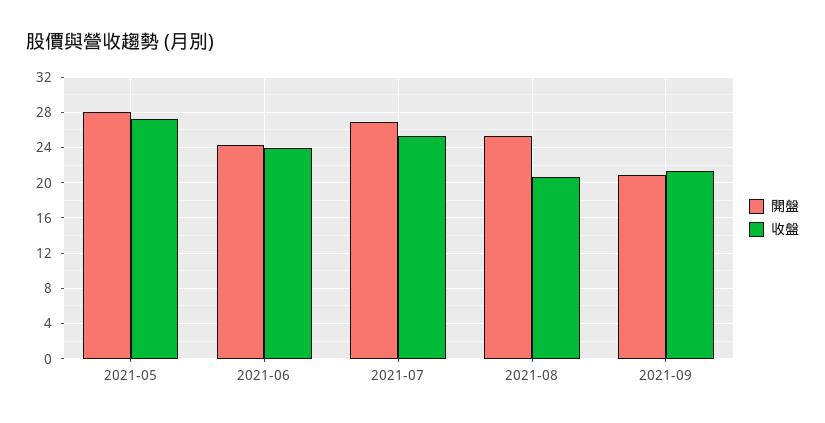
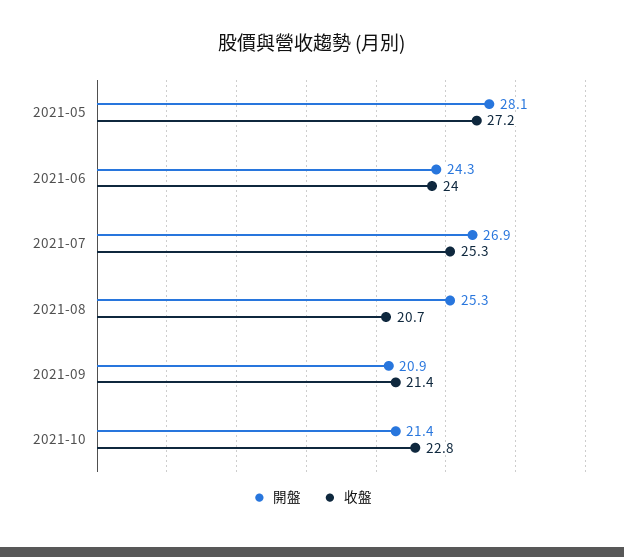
開盤, 2021-10: none -> 21.4
收盤, 2021-10: none -> 22.8

